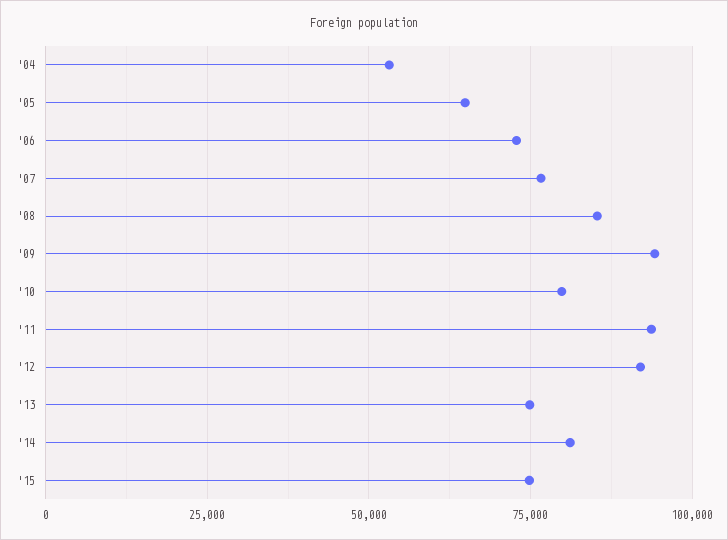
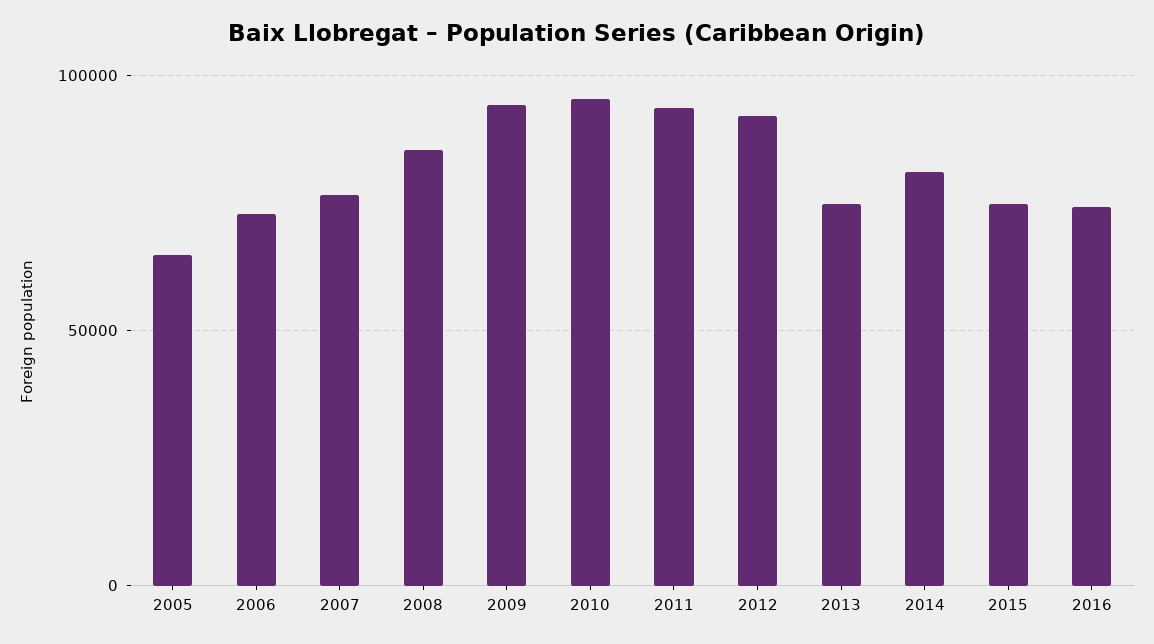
'04: 52500 -> none
'10: 80000 -> 95000
2016: none -> 75000

